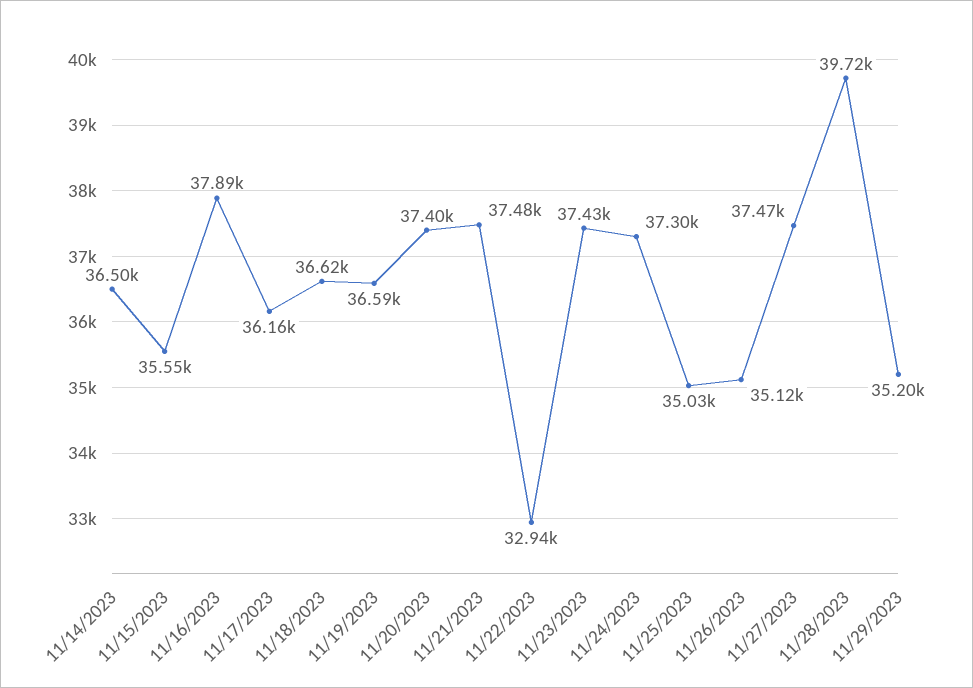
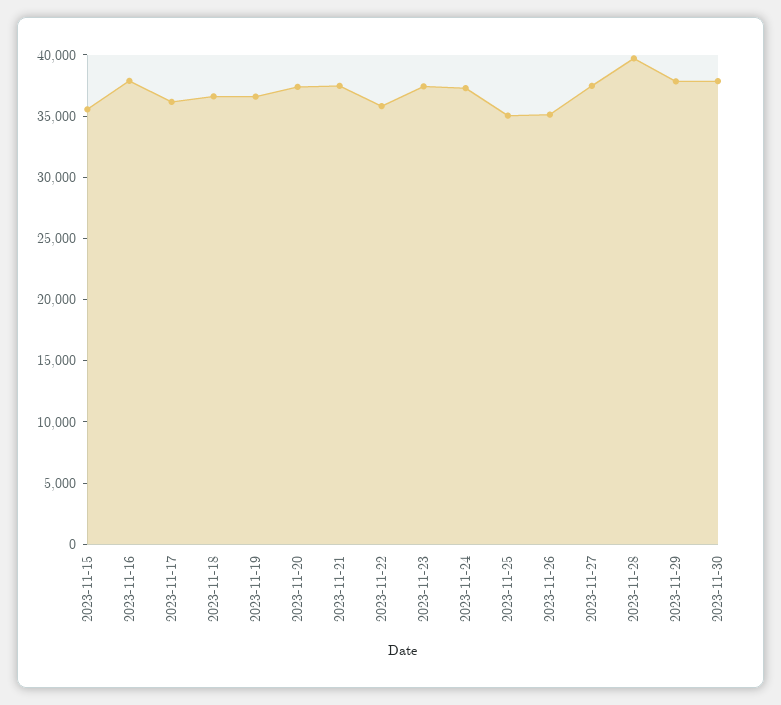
11/14/2023: 36500 -> none
11/22/2023: 32940 -> 36000
11/29/2023: 35200 -> 38000
2023-11-30: none -> 38000

